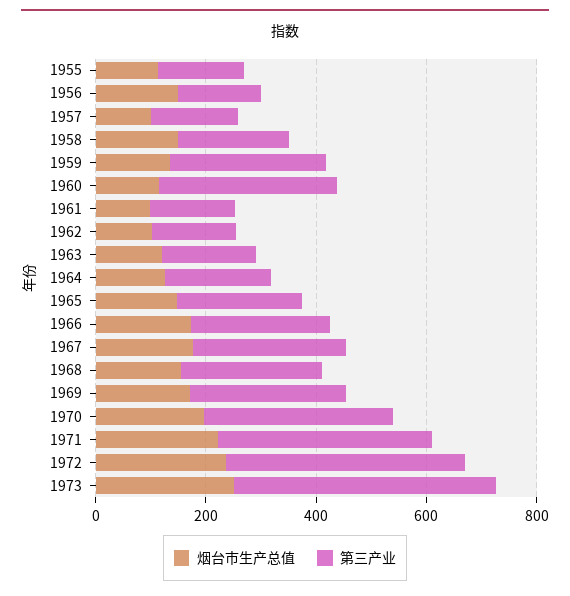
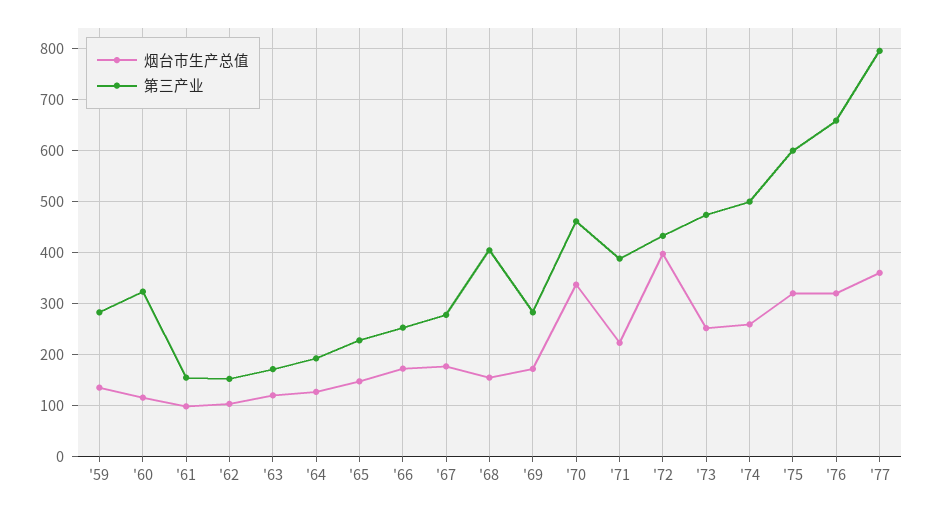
烟台市生产总值, 1955: 100 -> none
第三产业, 1955: 150 -> none
烟台市生产总值, 1956: 150 -> none
第三产业, 1956: 150 -> none
烟台市生产总值, 1957: 100 -> none
第三产业, 1957: 150 -> none
烟台市生产总值, 1958: 150 -> none
第三产业, 1958: 200 -> none
第三产业, 1968: 250 -> 400
烟台市生产总值, 1970: 200 -> 340
第三产业, 1970: 350 -> 460
烟台市生产总值, 1972: 250 -> 400
烟台市生产总值, '74: none -> 260
第三产业, '74: none -> 500
烟台市生产总值, '75: none -> 320
第三产业, '75: none -> 600
烟台市生产总值, '76: none -> 320
第三产业, '76: none -> 660
烟台市生产总值, '77: none -> 360
第三产业, '77: none -> 800

